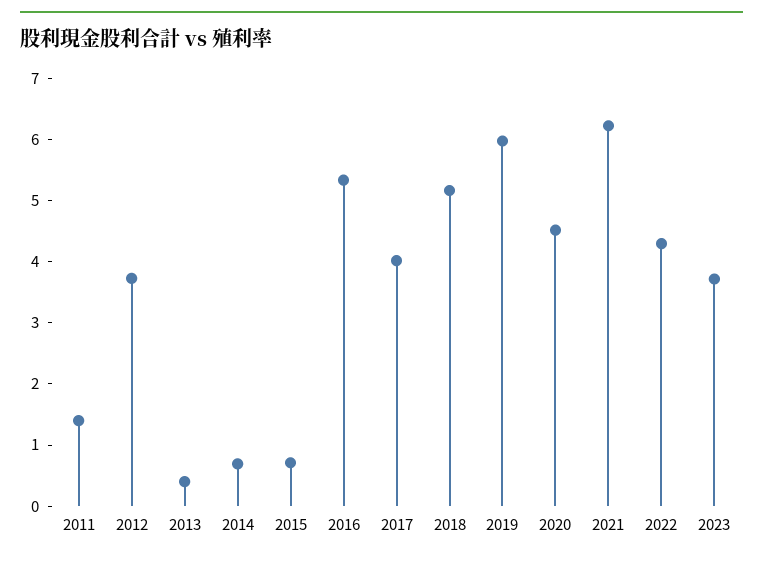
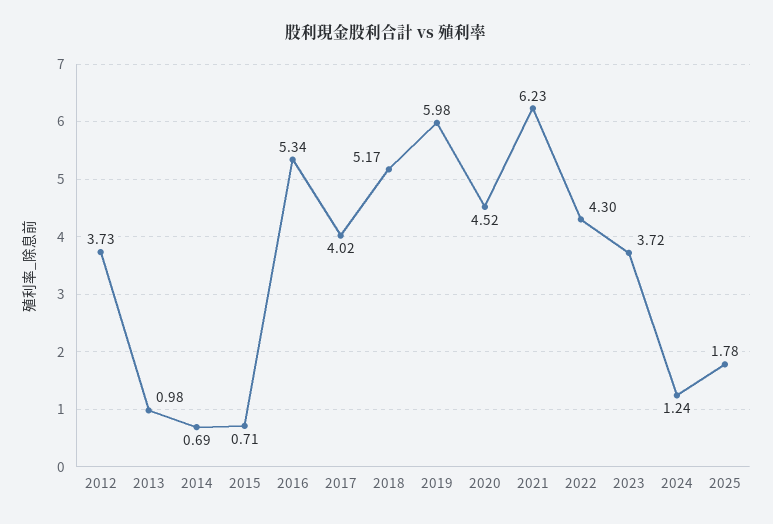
2011: 1.4 -> none
2013: 0.4 -> 0.98
2024: none -> 1.24
2025: none -> 1.78

